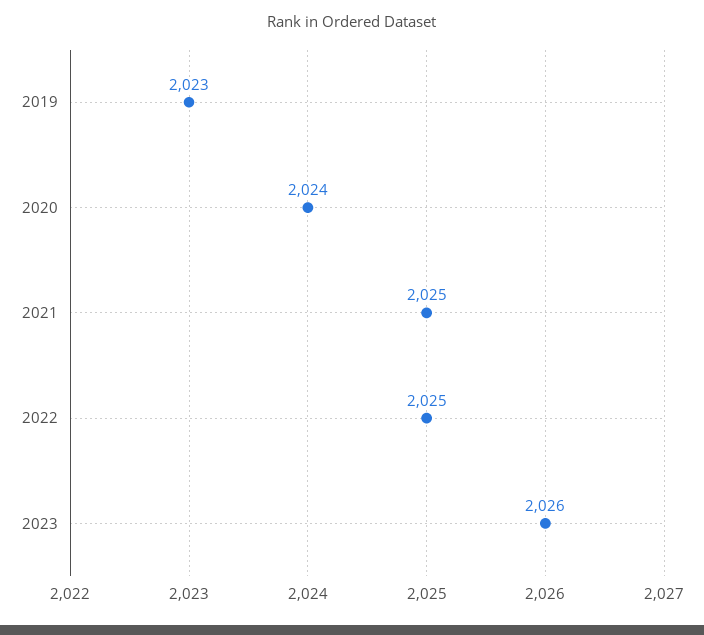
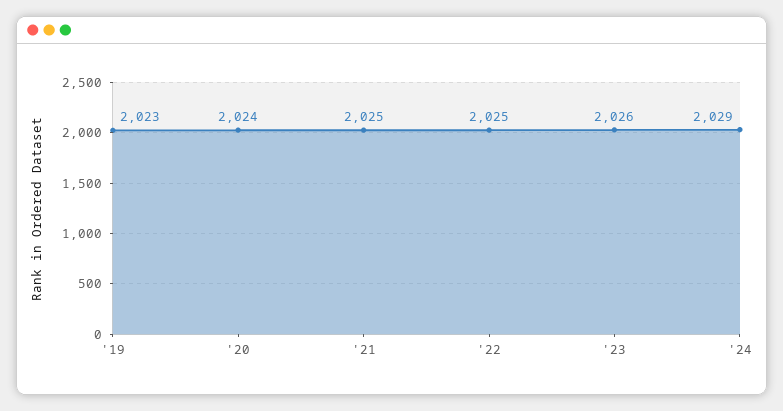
'24: none -> 2029

